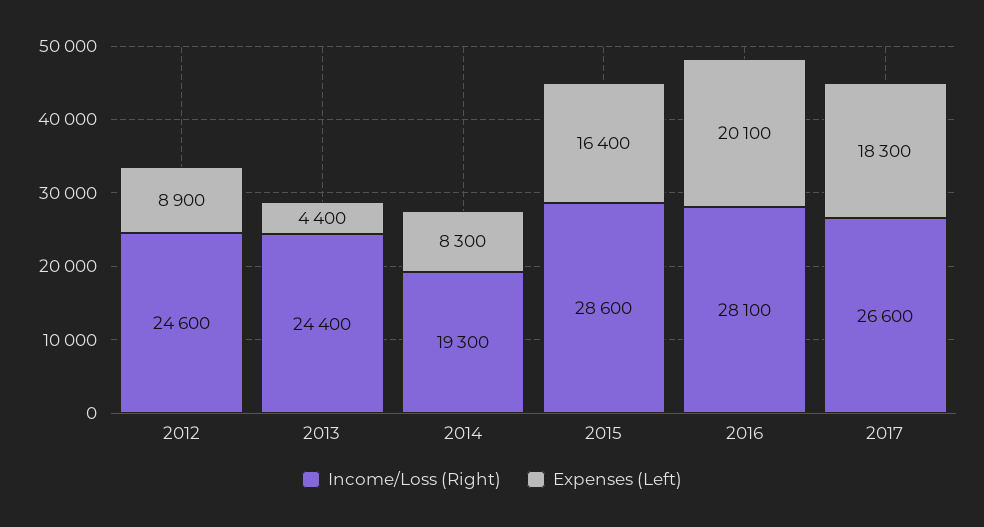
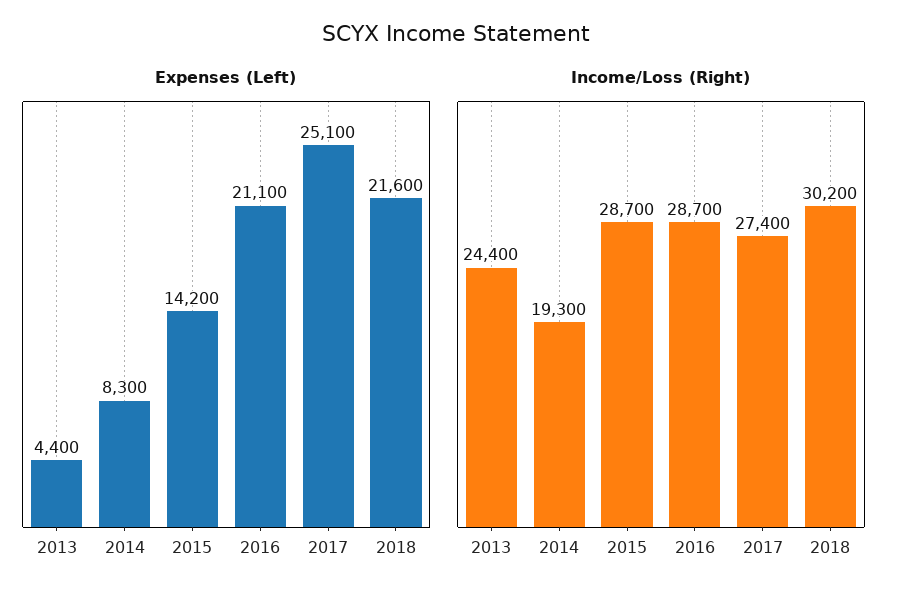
Income/Loss (Right), 2012: 24600 -> none
Expenses (Left), 2012: 8900 -> none
Income/Loss (Right), 2015: 28600 -> 28700
Expenses (Left), 2015: 16400 -> 14200
Income/Loss (Right), 2016: 28100 -> 28700
Expenses (Left), 2016: 20100 -> 21100
Income/Loss (Right), 2017: 26600 -> 27400
Expenses (Left), 2017: 18300 -> 25100
Expenses (Left), 2018: none -> 21600
Income/Loss (Right), 2018: none -> 30200

